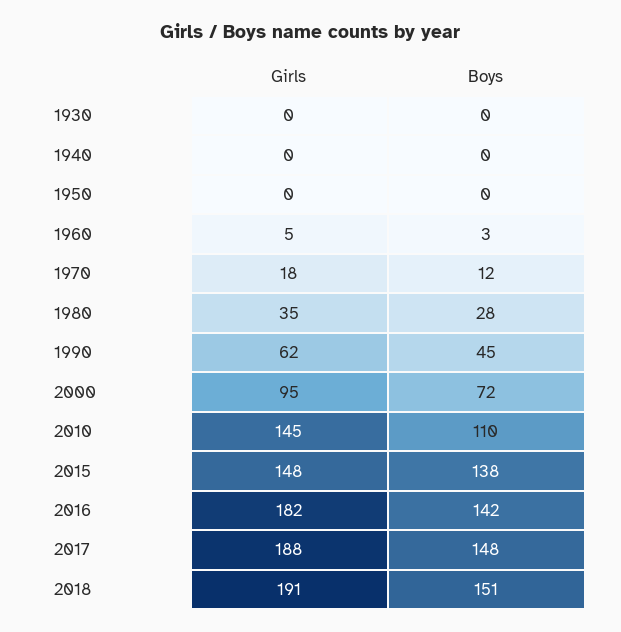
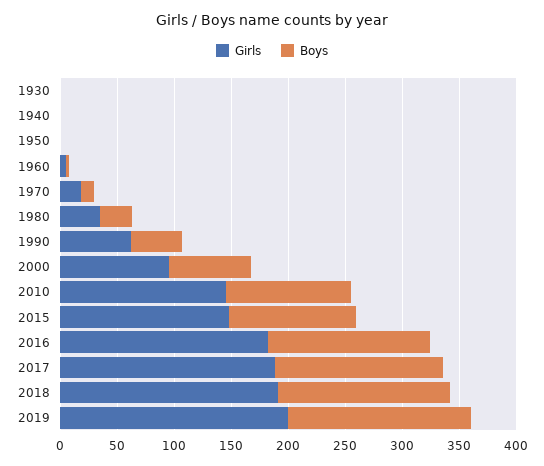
Boys, 2015: 138 -> 110
Girls, 2019: none -> 200
Boys, 2019: none -> 160

